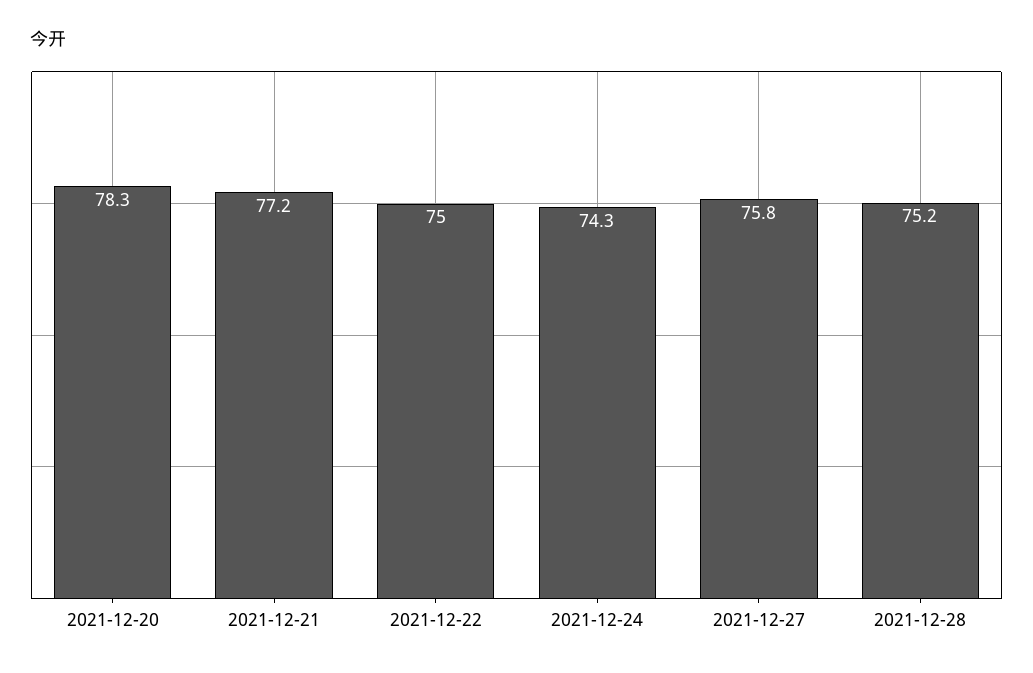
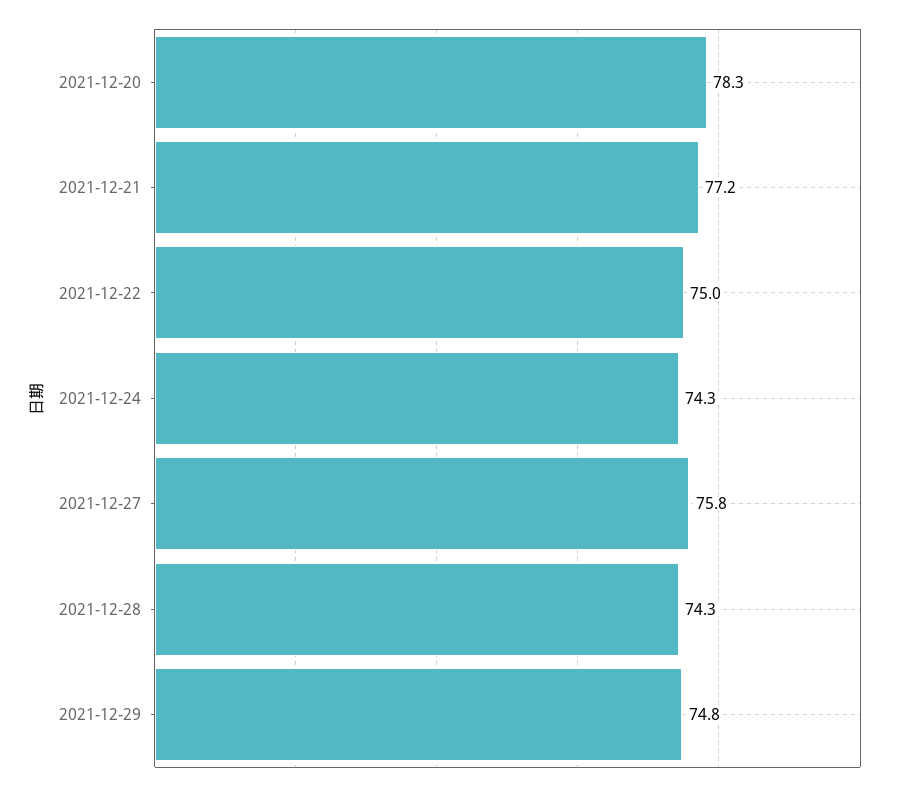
2021-12-28: 75.2 -> 74.3
2021-12-29: none -> 74.8

